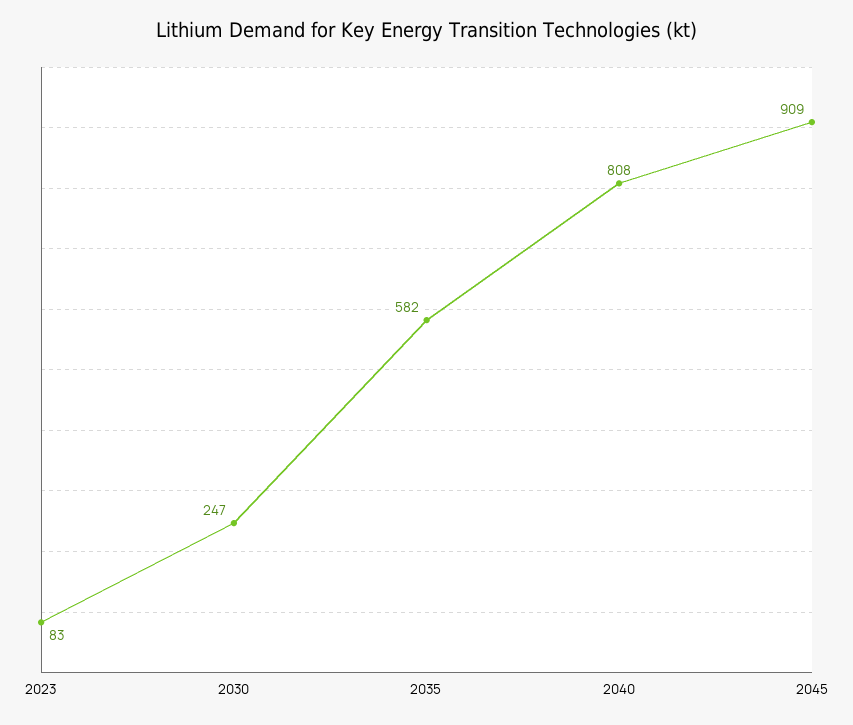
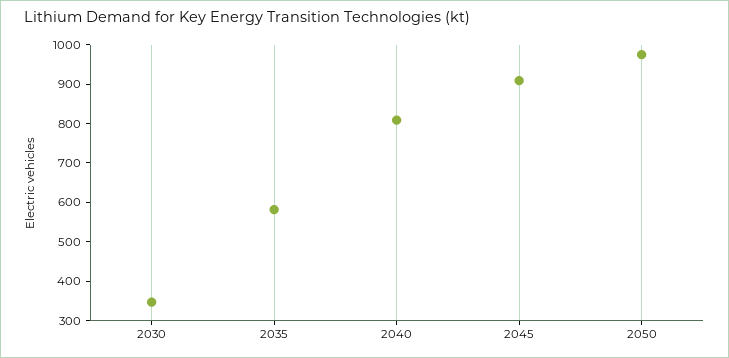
2023: 83 -> none
2030: 247 -> 350
2050: none -> 975

